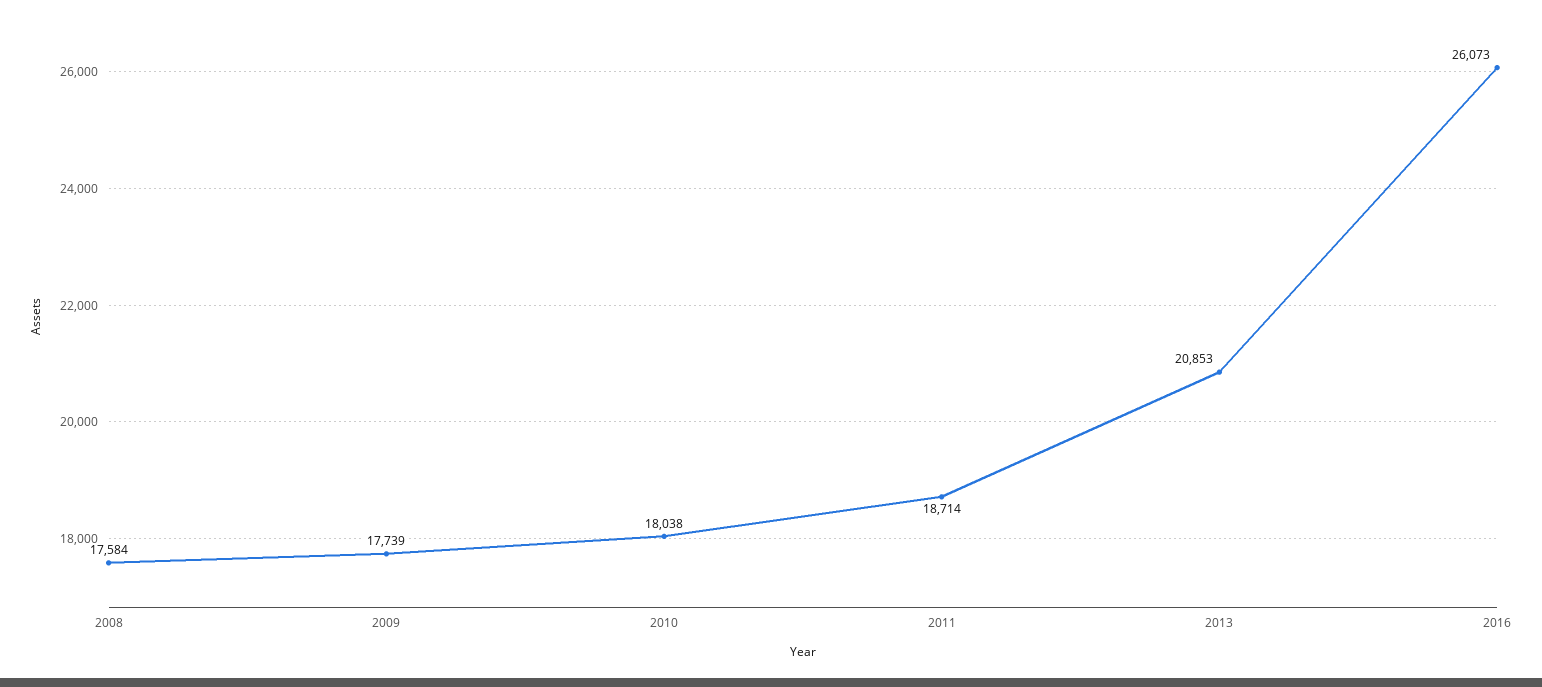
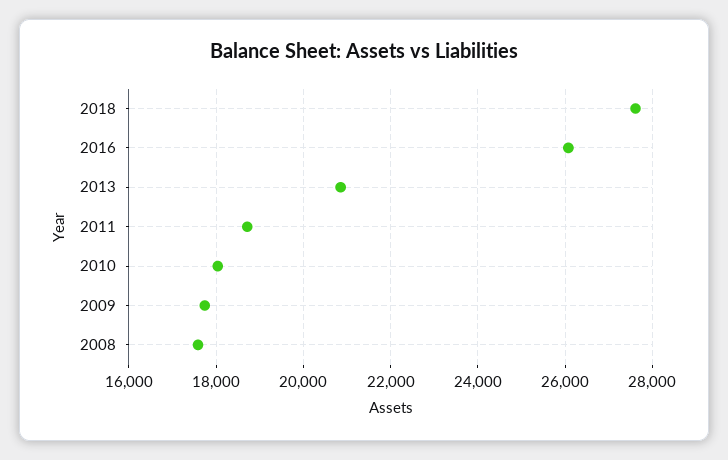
2018: none -> 27600

